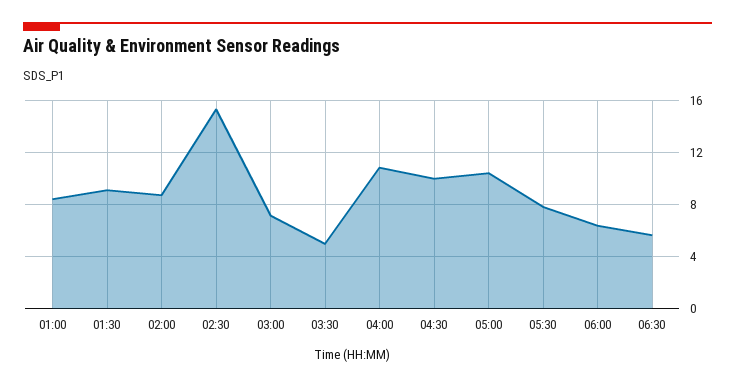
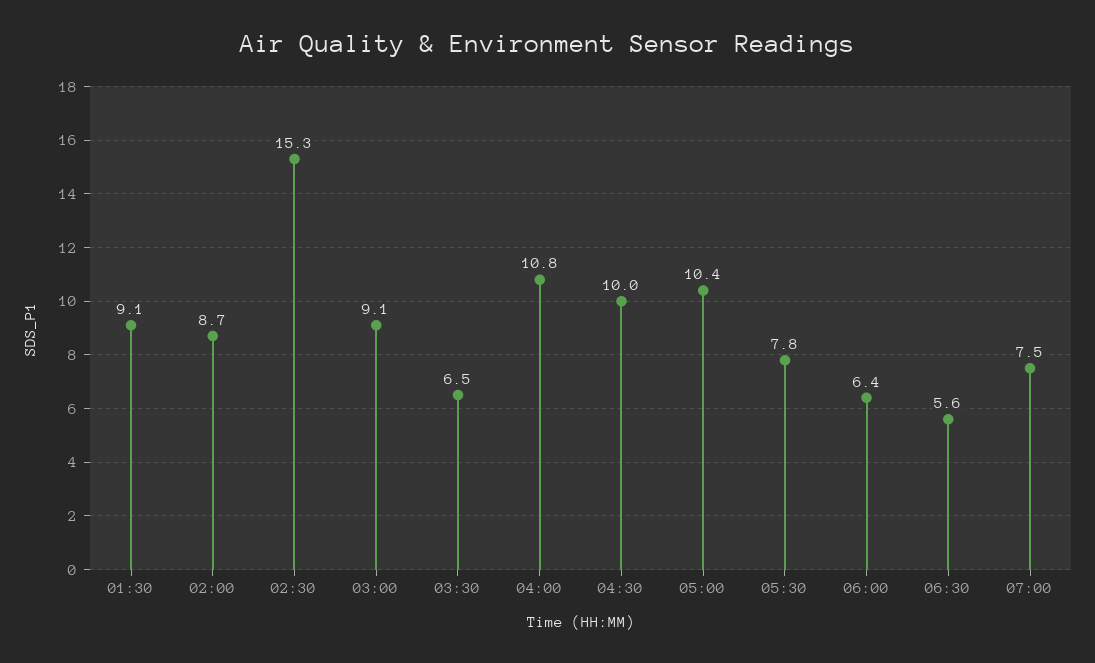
01:00: 8.5 -> none
03:00: 7 -> 9.1
03:30: 5 -> 6.5
07:00: none -> 7.5

